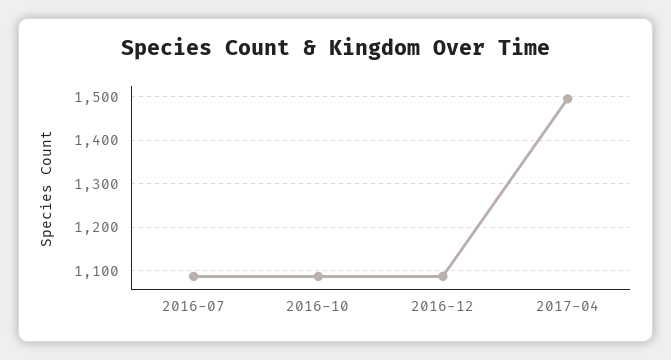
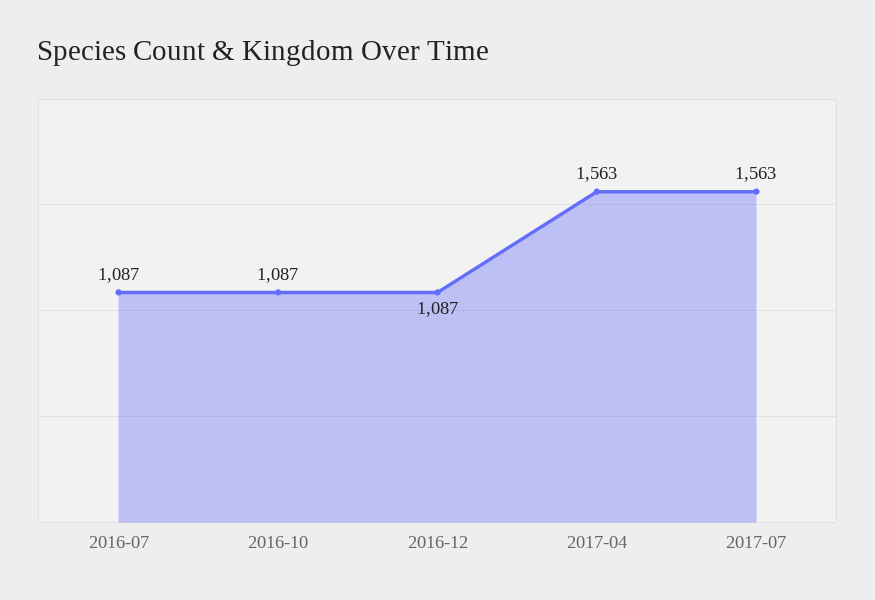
2017-04: 1500 -> 1563
2017-07: none -> 1563

